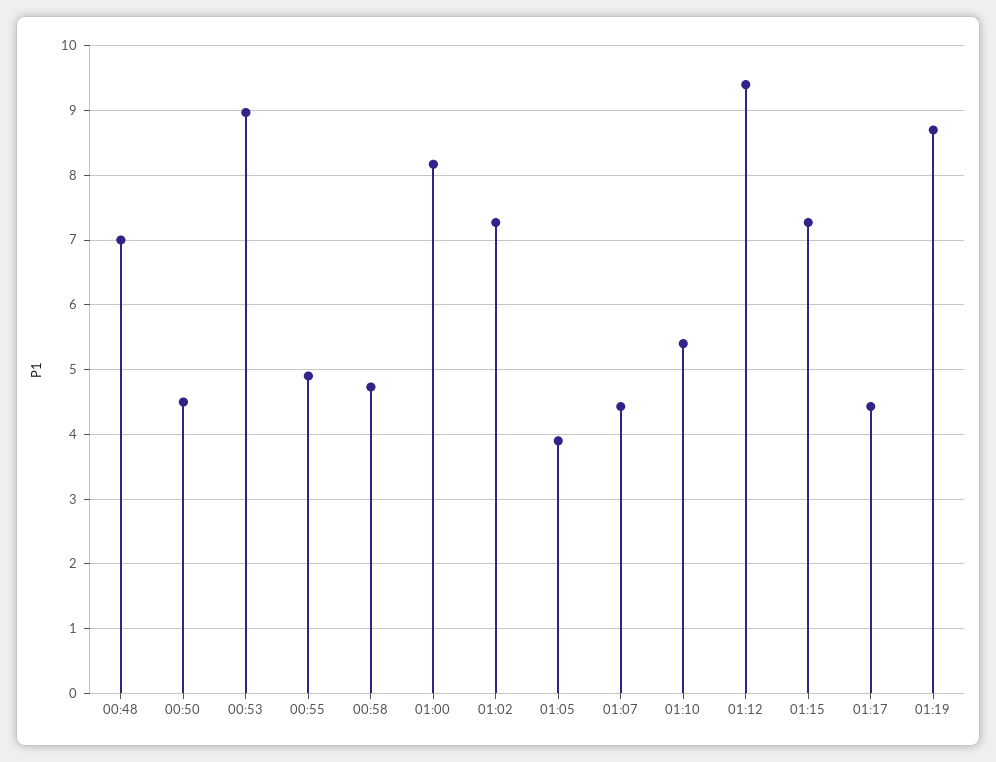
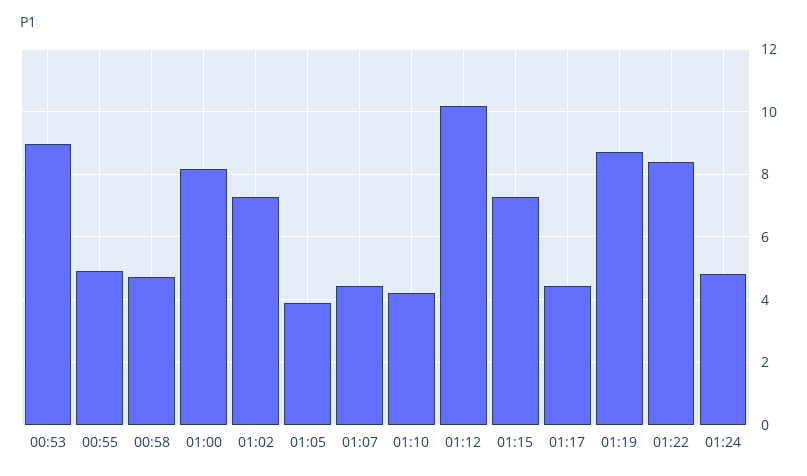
00:48: 7 -> none
00:50: 4.5 -> none
01:10: 5.4 -> 4.2
01:12: 9.4 -> 10.2
01:22: none -> 8.4
01:24: none -> 4.8

